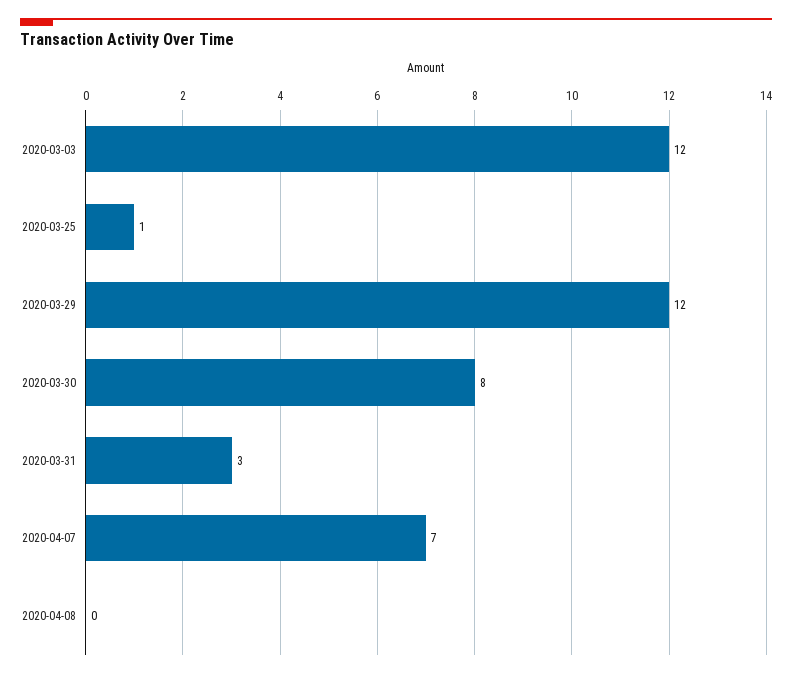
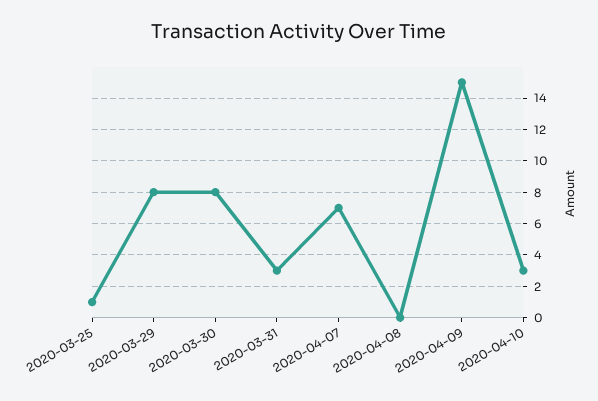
2020-03-03: 12 -> none
2020-03-29: 12 -> 8
2020-04-09: none -> 15
2020-04-10: none -> 3

